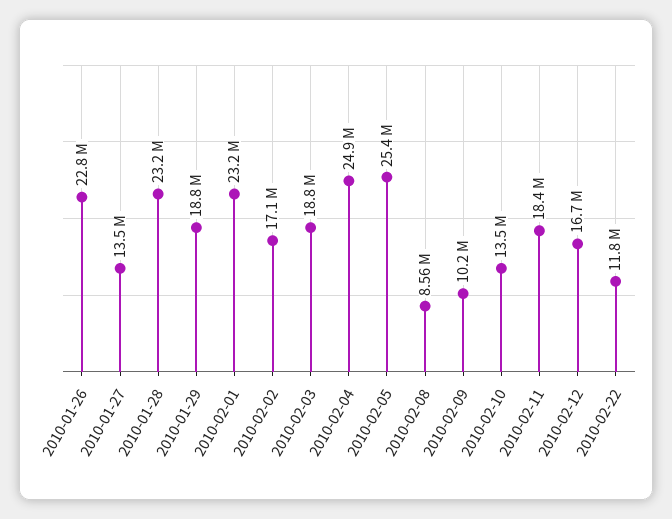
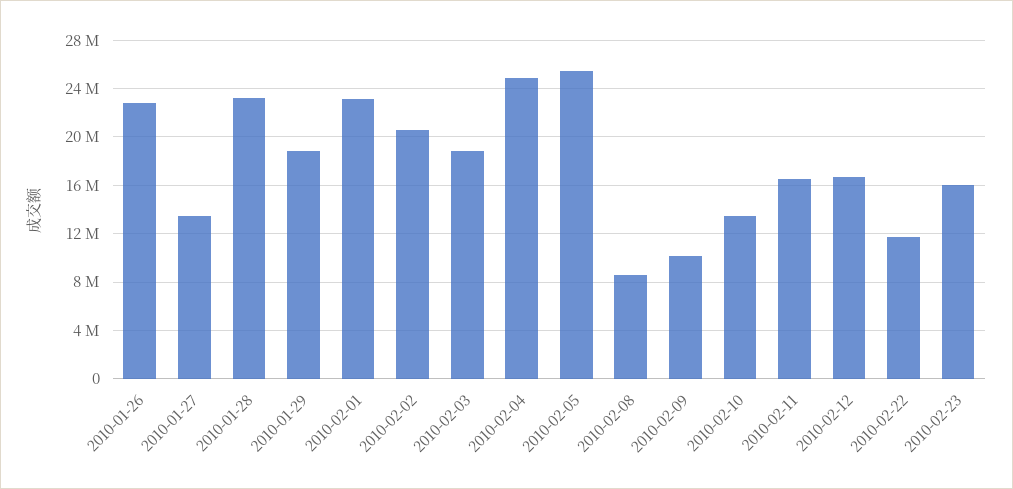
2010-02-02: 17100000 -> 20500000
2010-02-11: 18400000 -> 16500000
2010-02-23: none -> 16000000

